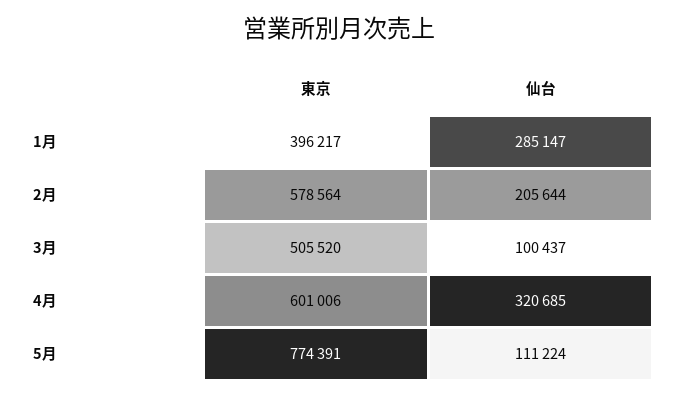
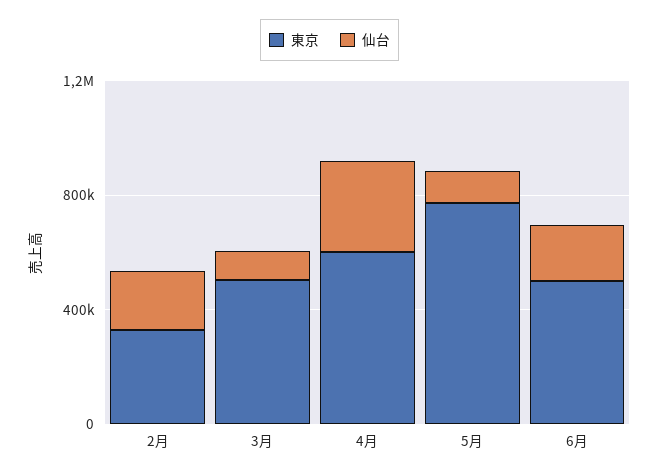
東京, 1月: 396217 -> none
仙台, 1月: 285147 -> none
東京, 2月: 578564 -> 300000
東京, 6月: none -> 500000
仙台, 6月: none -> 200000

